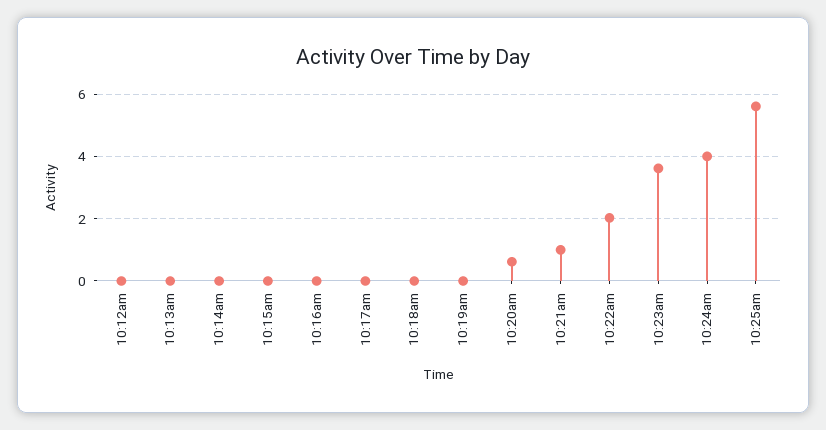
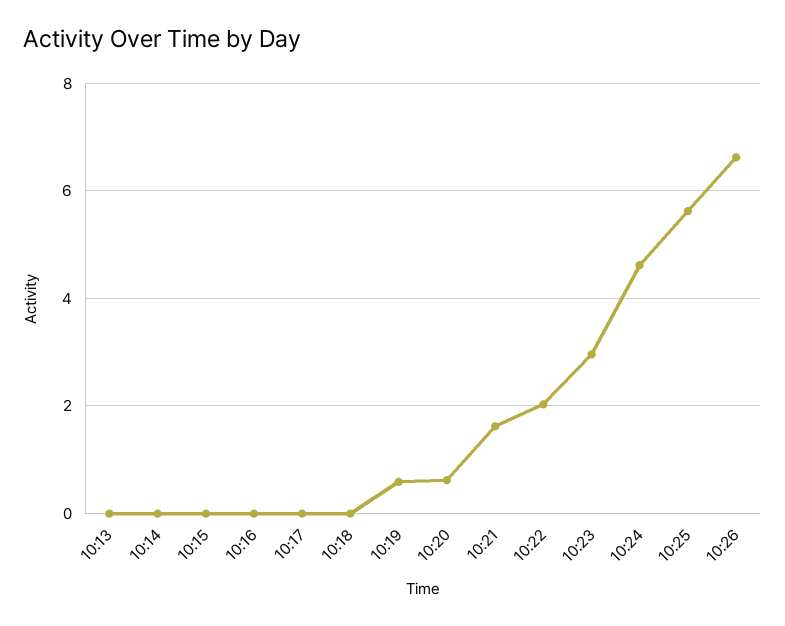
10:12am: 0 -> none
10:19am: 0 -> 0.6
10:21am: 1 -> 1.6
10:23am: 3.6 -> 3
10:24am: 4 -> 4.6
10:26: none -> 6.6

